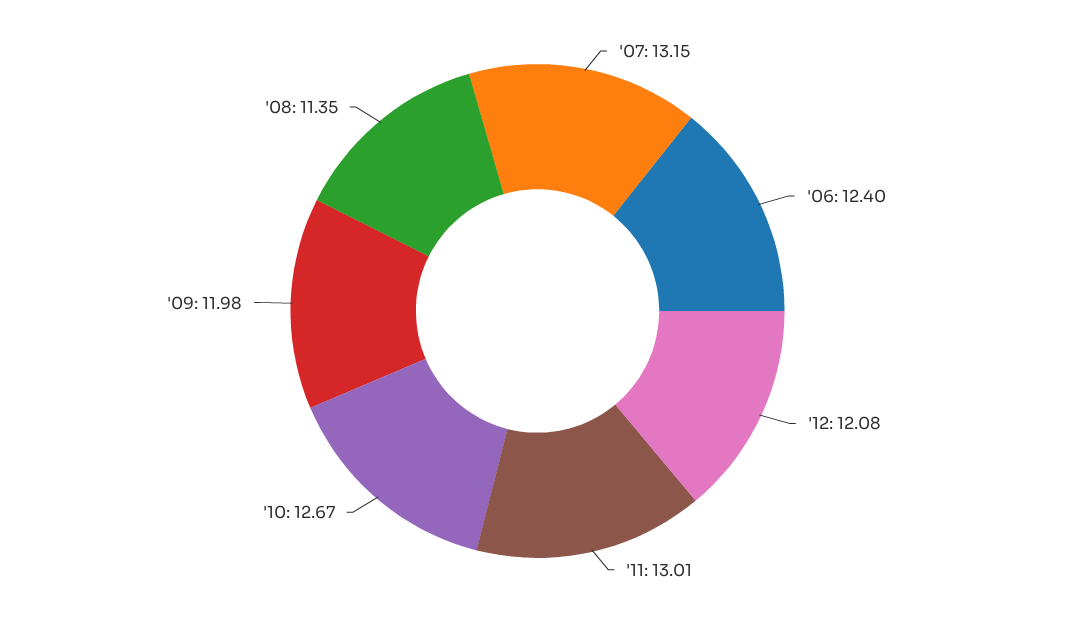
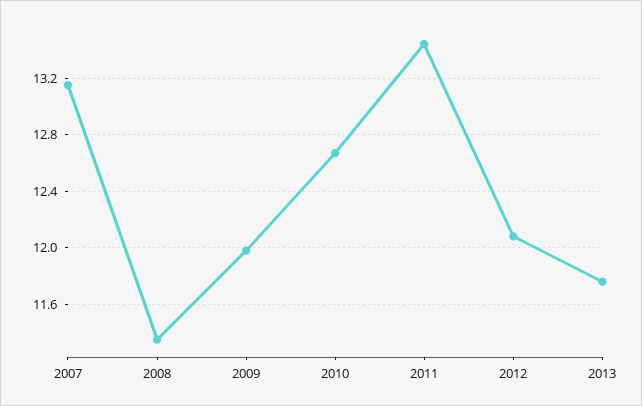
'06: 12.4 -> none
'11: 13.01 -> 13.45
2013: none -> 11.75

